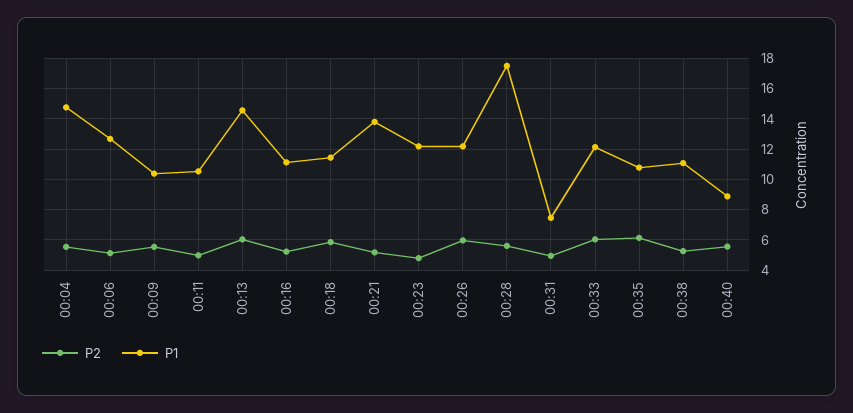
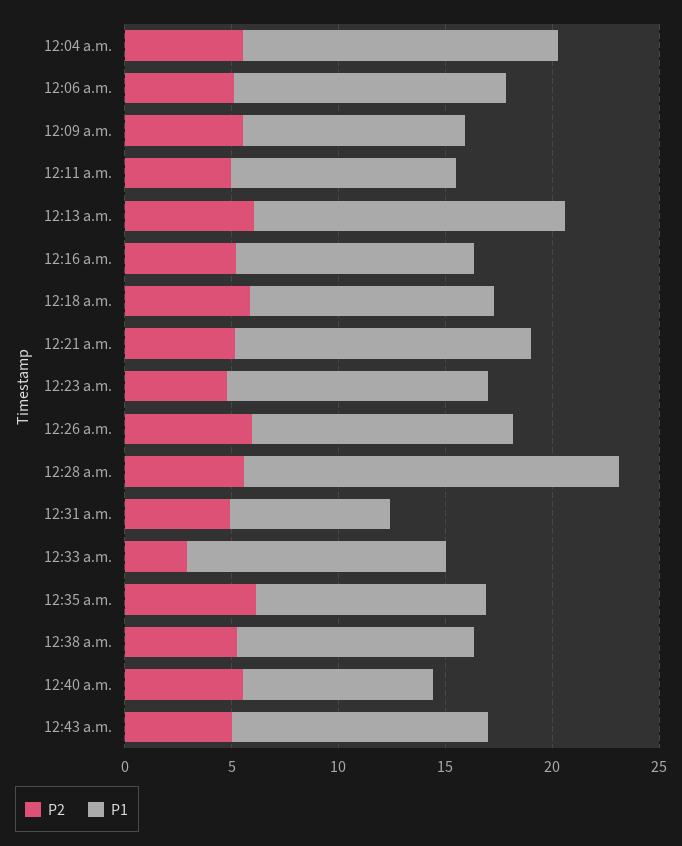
P2, 00:33: 6 -> 3
P2, 12:43 a.m.: none -> 5
P1, 12:43 a.m.: none -> 12

